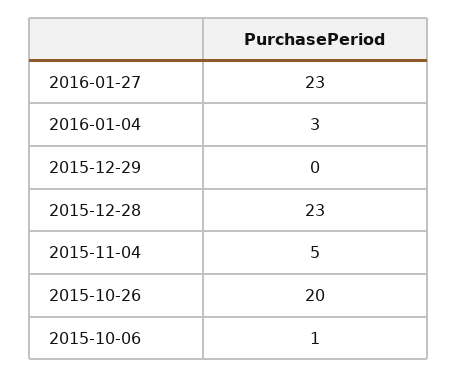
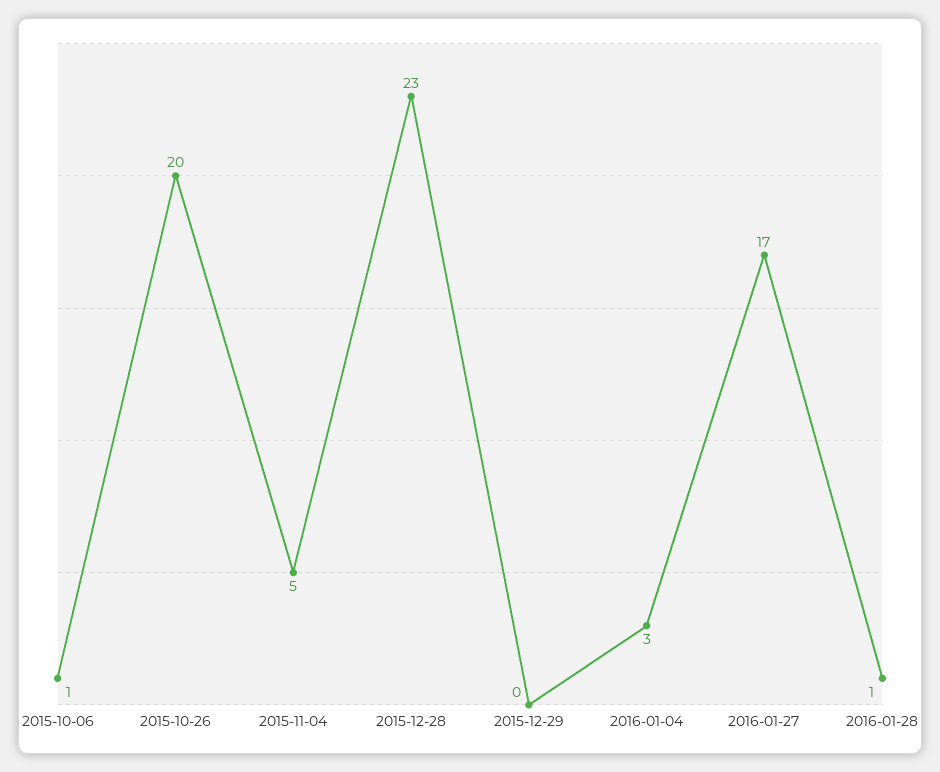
2016-01-27: 23 -> 17
2016-01-28: none -> 1

